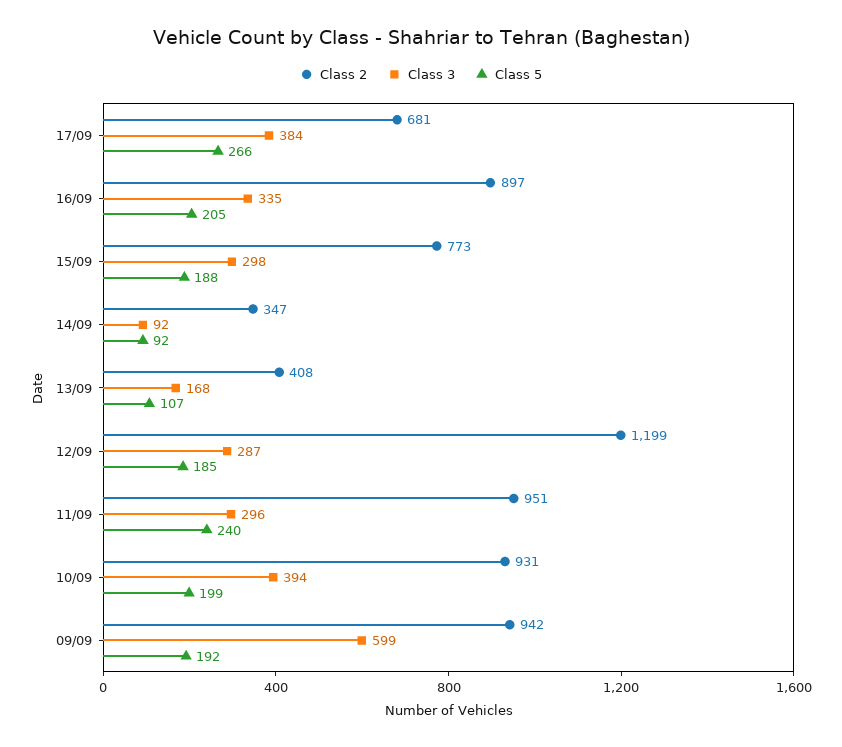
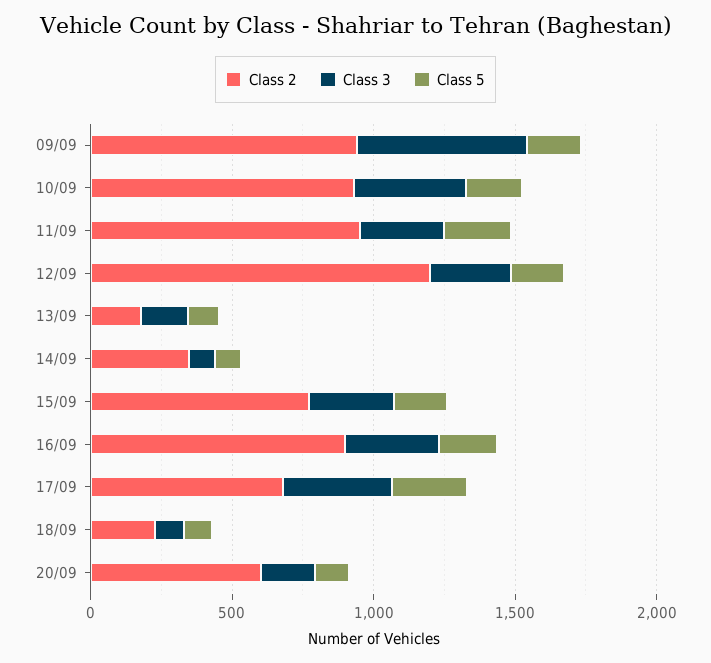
Class 2, 13/09: 408 -> 200
Class 2, 18/09: none -> 200
Class 3, 18/09: none -> 100
Class 5, 18/09: none -> 100
Class 2, 20/09: none -> 600
Class 3, 20/09: none -> 200
Class 5, 20/09: none -> 100

